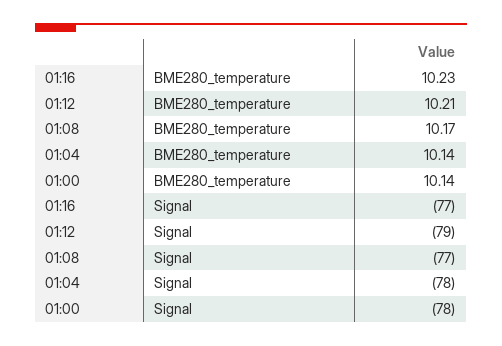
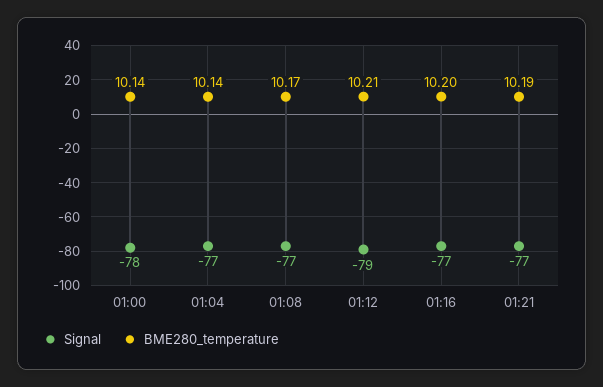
BME280_temperature, 01:16: 10.23 -> 10.2
Signal, 01:04: -78 -> -77
Signal, 01:21: none -> -77
BME280_temperature, 01:21: none -> 10.19

